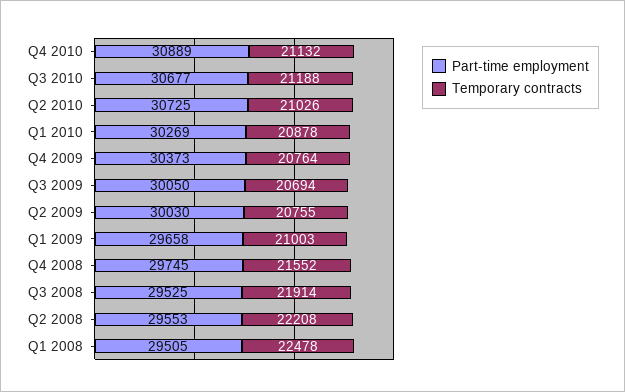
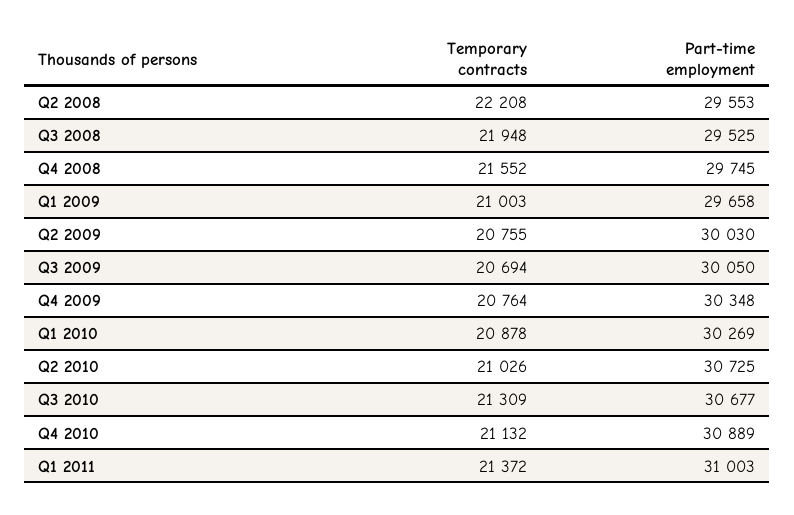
Temporary contracts, Q3 2010: 21188 -> 21309
Part-time employment, Q4 2009: 30373 -> 30348
Temporary contracts, Q3 2008: 21914 -> 21948
Part-time employment, Q1 2008: 29505 -> none
Temporary contracts, Q1 2008: 22478 -> none
Temporary contracts, Q1 2011: none -> 21372
Part-time employment, Q1 2011: none -> 31003

